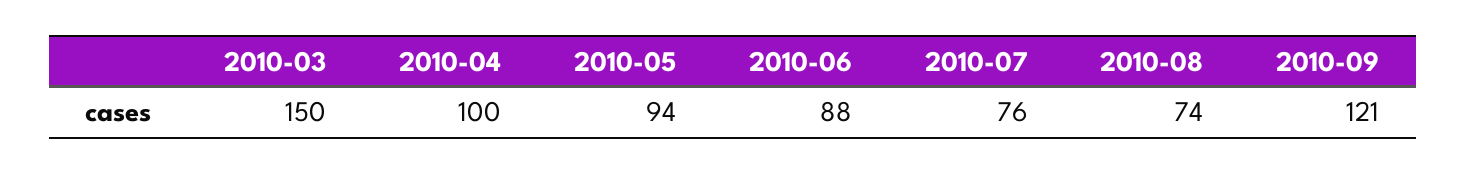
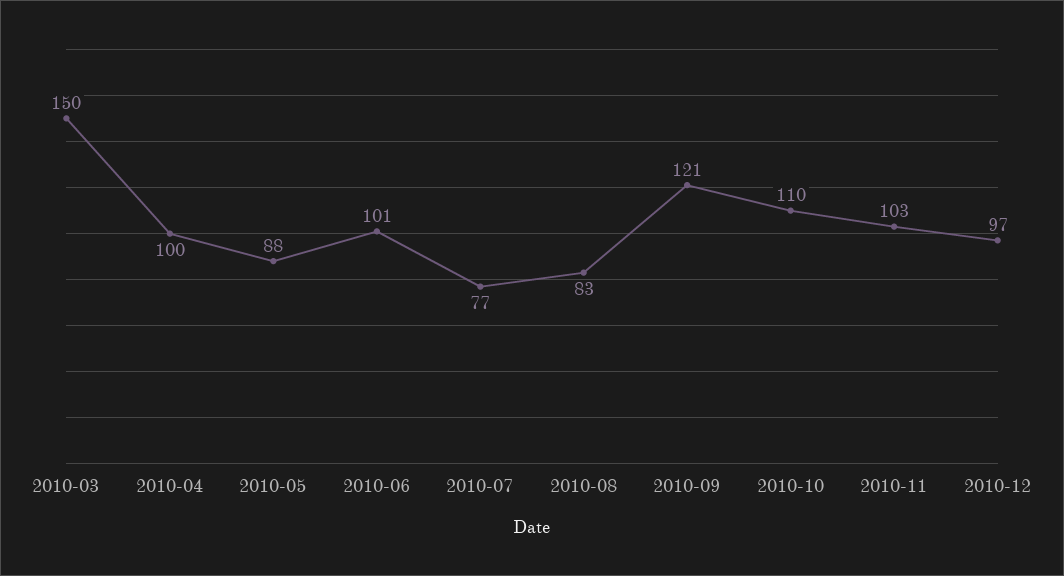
2010-05: 94 -> 88
2010-06: 88 -> 101
2010-07: 76 -> 77
2010-08: 74 -> 83
2010-10: none -> 110
2010-11: none -> 103
2010-12: none -> 97

